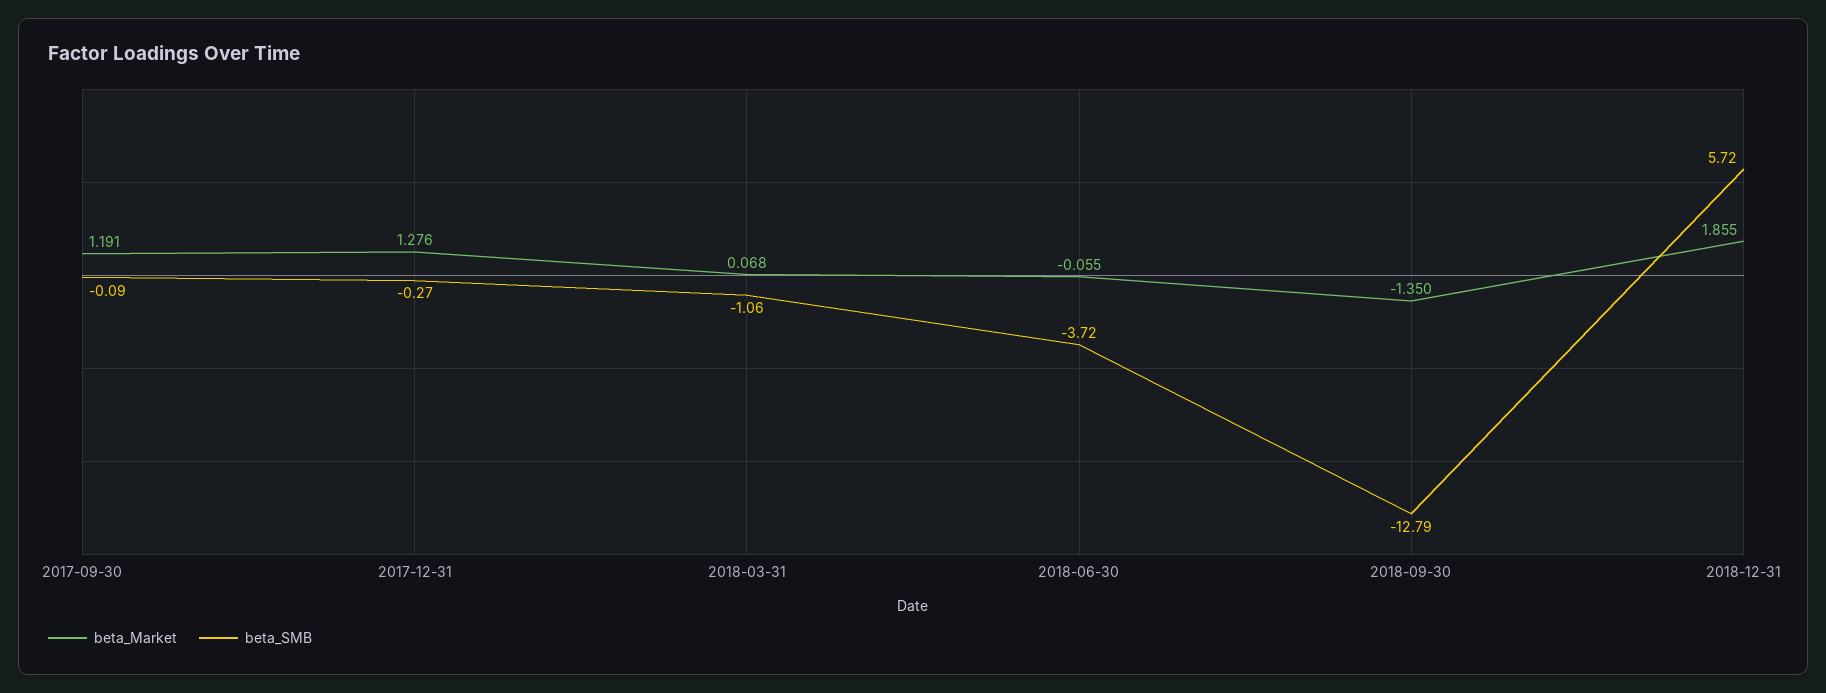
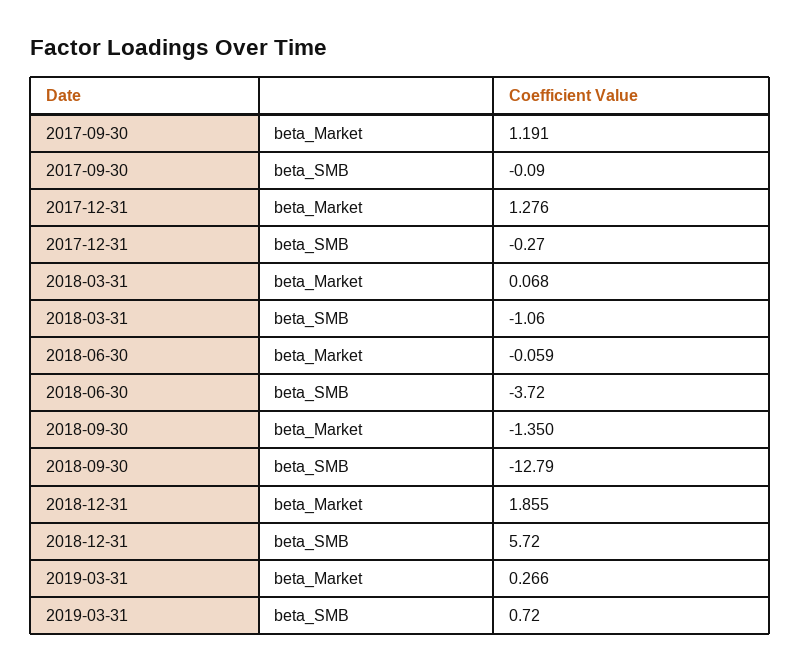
beta_Market, 2018-06-30: -0.055 -> -0.059
beta_Market, 2019-03-31: none -> 0.266
beta_SMB, 2019-03-31: none -> 0.72

